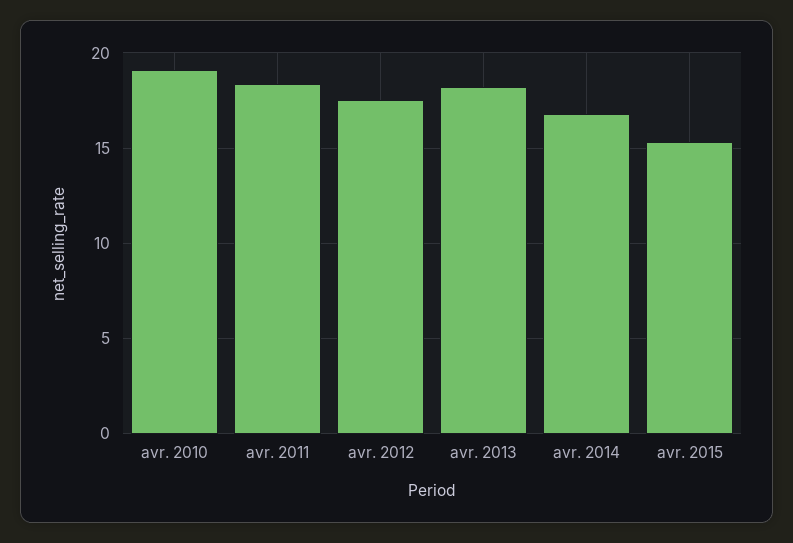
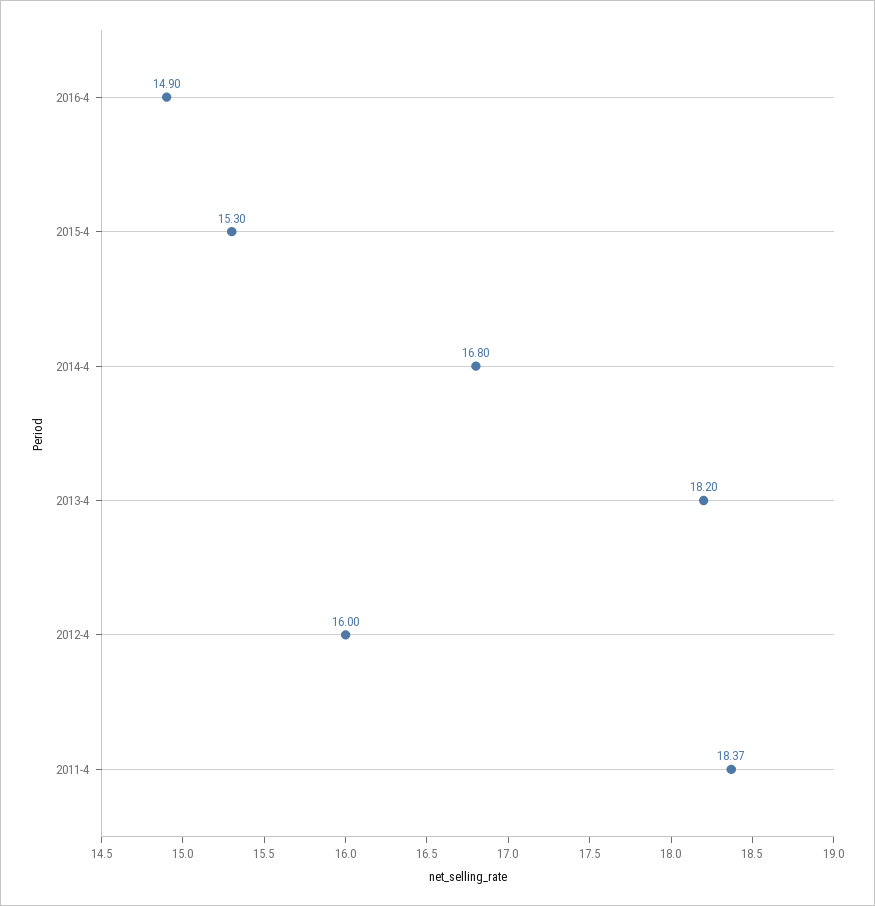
avr. 2010: 19 -> none
avr. 2012: 17.5 -> 16
2016-4: none -> 14.9

